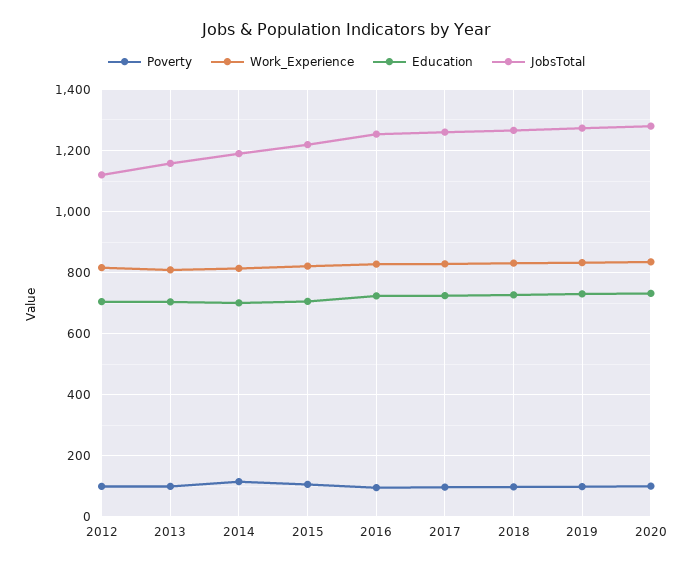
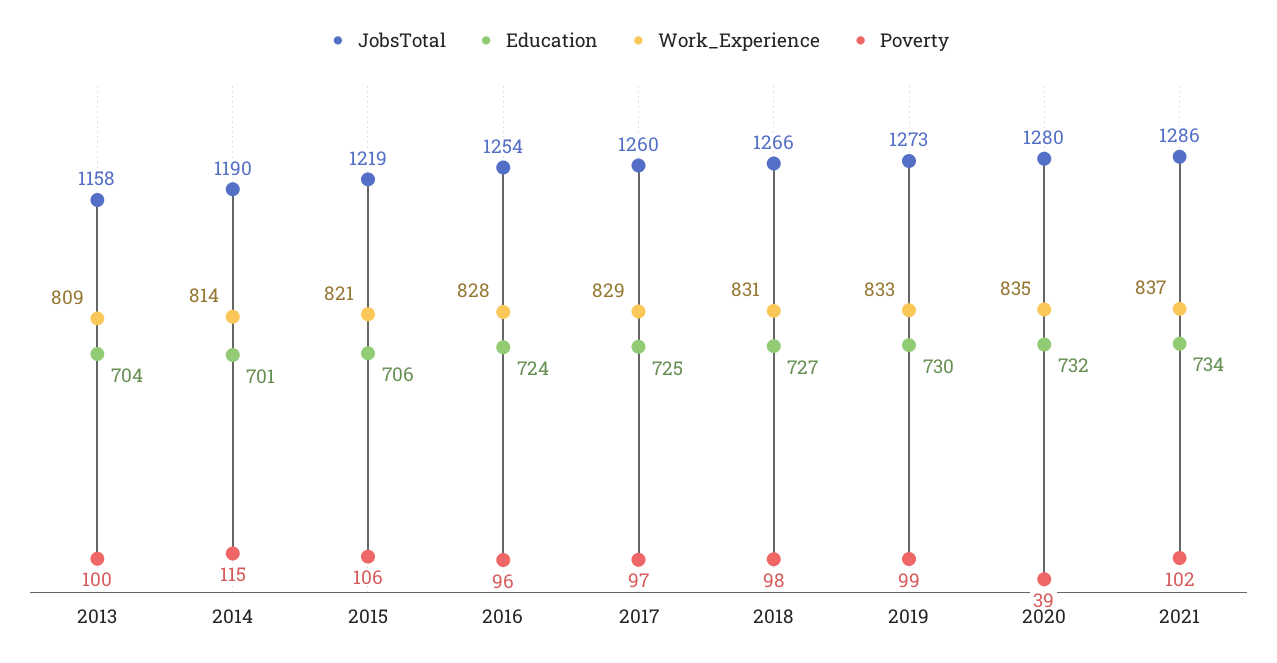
Poverty, 2012: 100 -> none
Work_Experience, 2012: 820 -> none
Education, 2012: 700 -> none
JobsTotal, 2012: 1120 -> none
Poverty, 2020: 100 -> 39
JobsTotal, 2021: none -> 1286
Education, 2021: none -> 734
Work_Experience, 2021: none -> 837
Poverty, 2021: none -> 102

